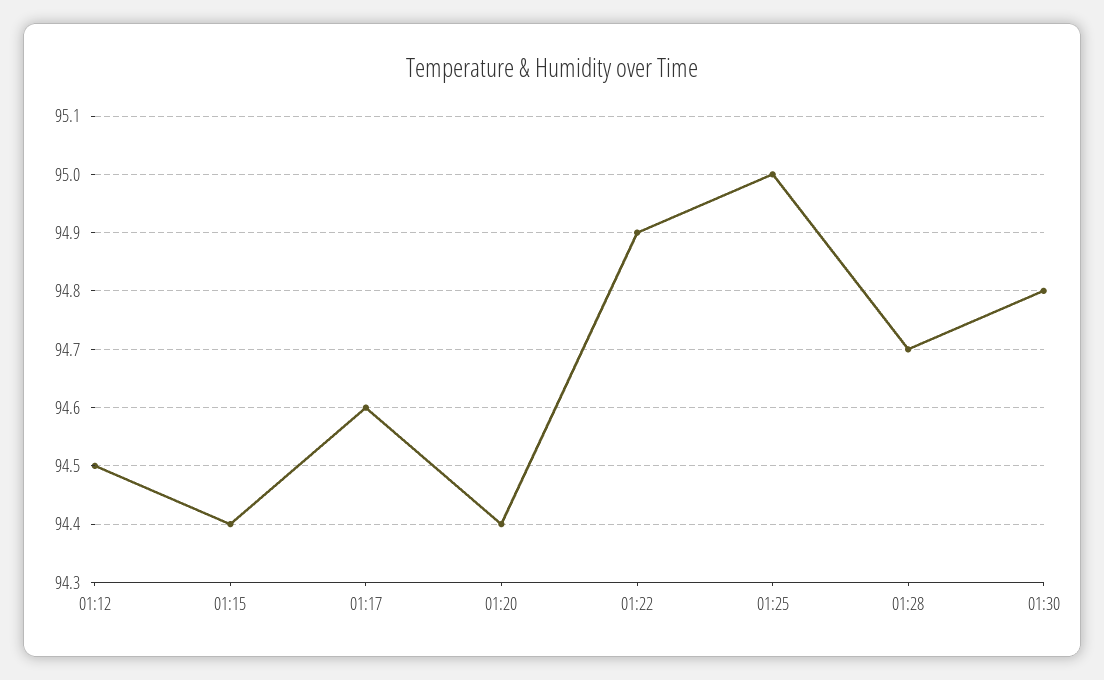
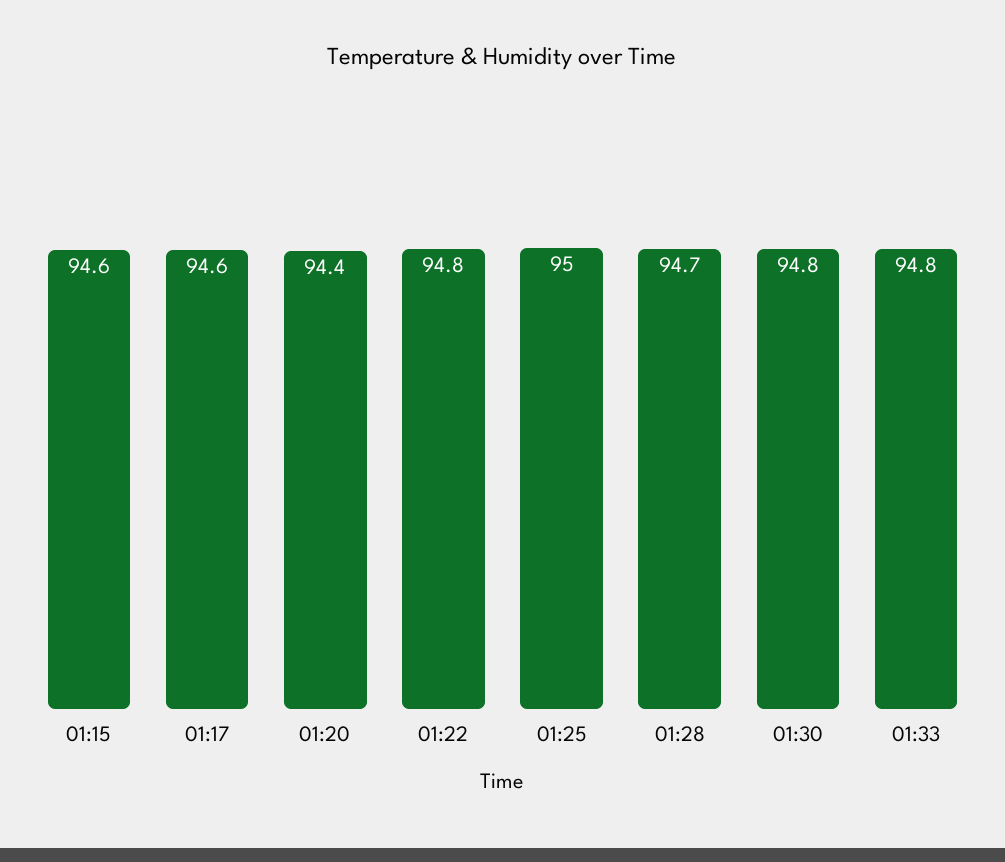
01:12: 94.5 -> none
01:15: 94.4 -> 94.6
01:22: 94.9 -> 94.8
01:33: none -> 94.8

